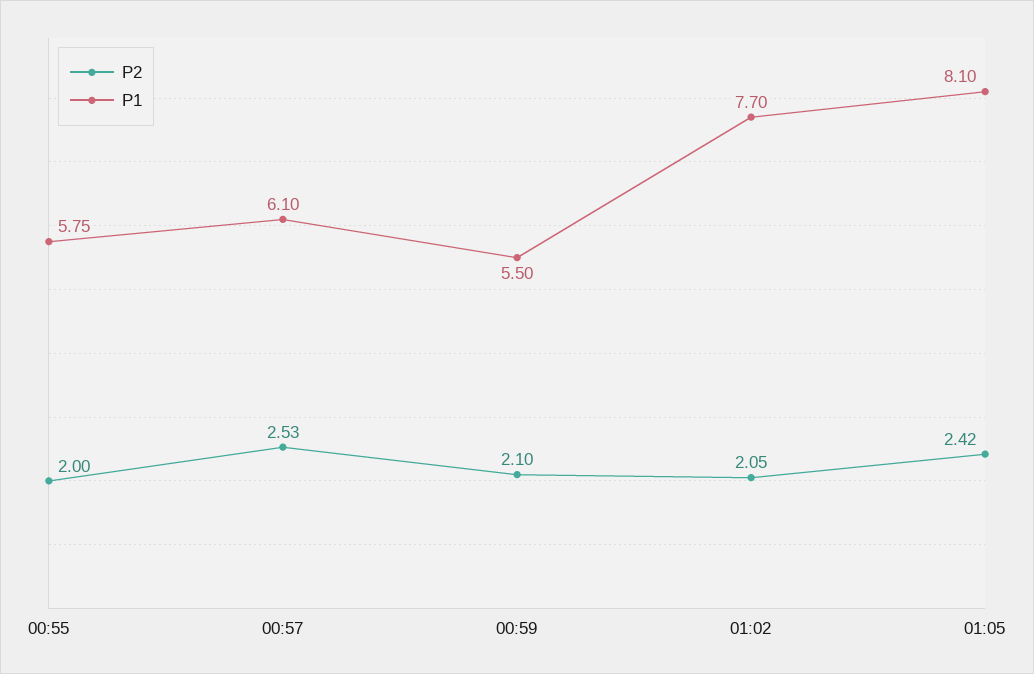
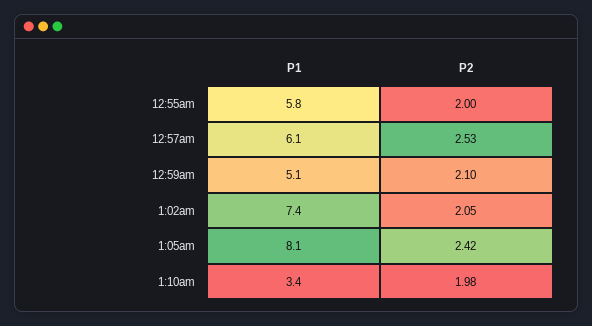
P1, 00:59: 5.5 -> 5.1
P1, 01:02: 7.7 -> 7.4
P1, 1:10am: none -> 3.4
P2, 1:10am: none -> 1.98

